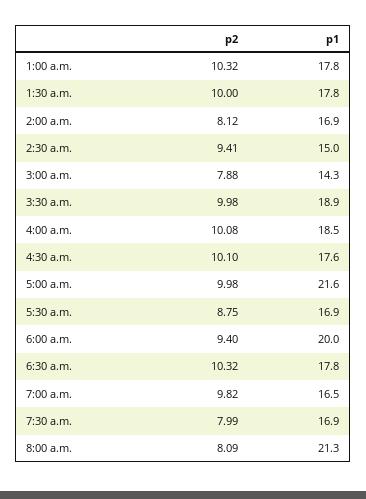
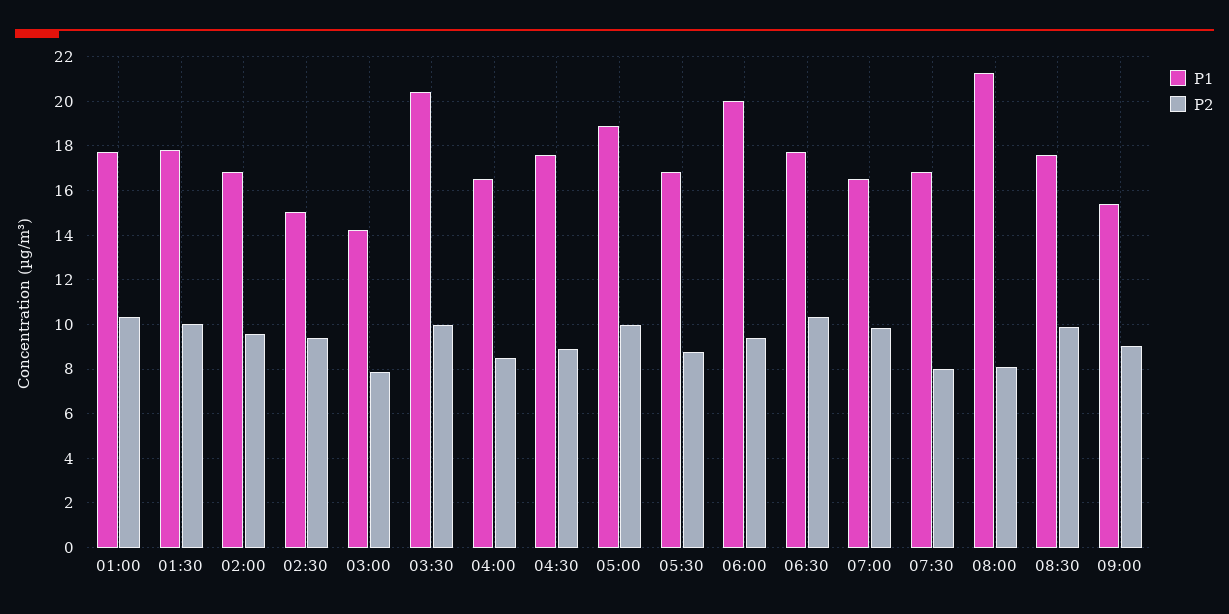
p2, 2:00 a.m.: 8.12 -> 9.5
p1, 3:30 a.m.: 18.9 -> 20.5
p2, 4:00 a.m.: 10.08 -> 8.5
p1, 4:00 a.m.: 18.5 -> 16.5
p2, 4:30 a.m.: 10.1 -> 9
p1, 5:00 a.m.: 21.6 -> 19
p1, 08:30: none -> 17.5
p2, 08:30: none -> 10
p1, 09:00: none -> 15.5
p2, 09:00: none -> 9

